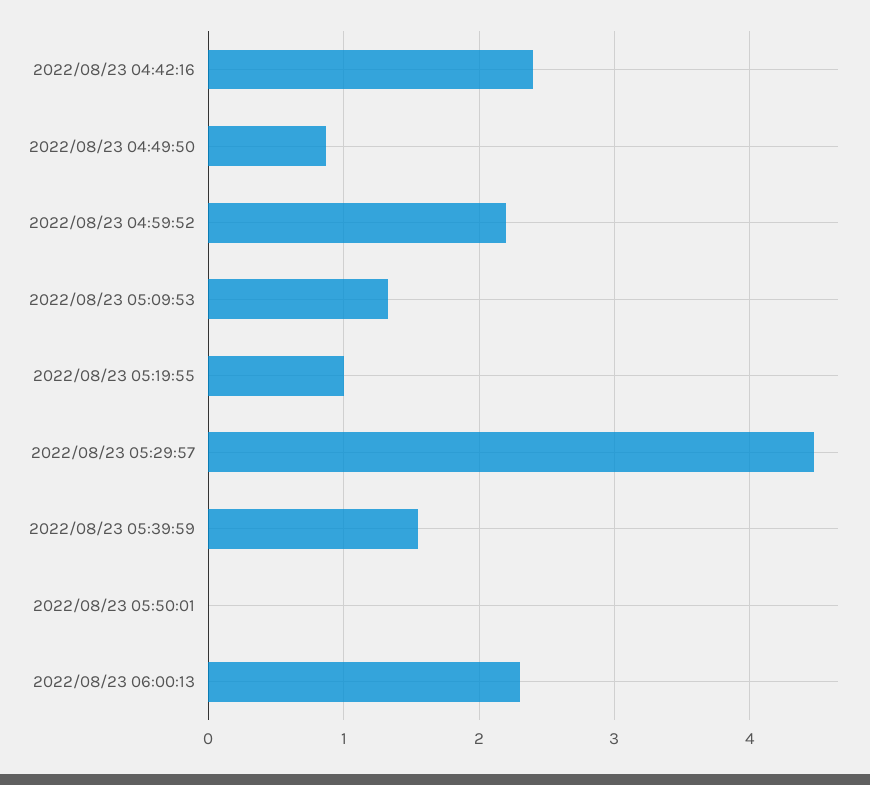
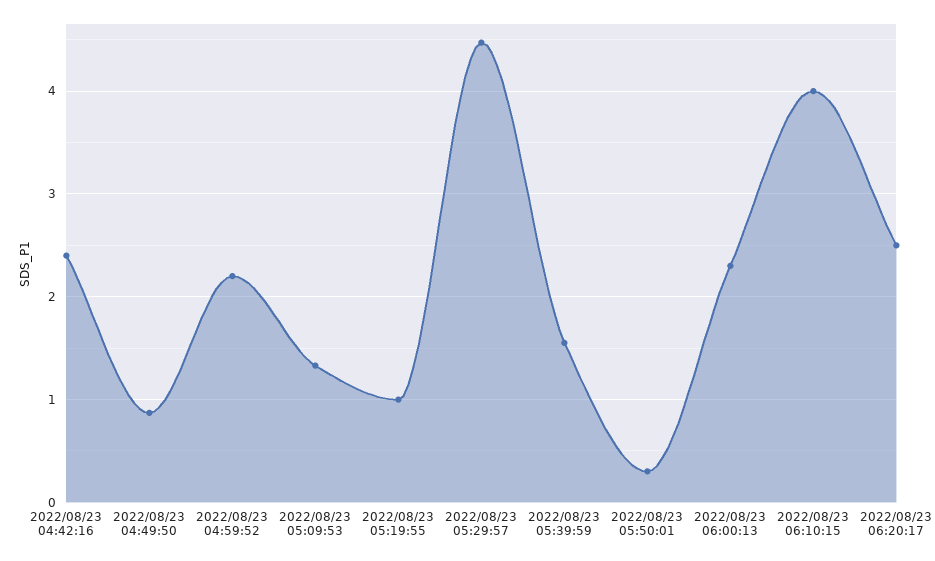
2022/08/23 05:50:01: 0 -> 0.3
2022/08/23 06:10:15: none -> 4
2022/08/23 06:20:17: none -> 2.5

